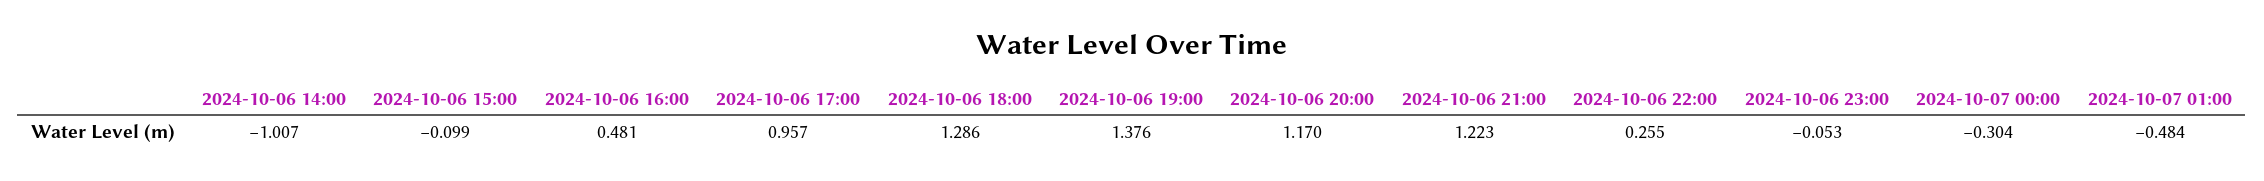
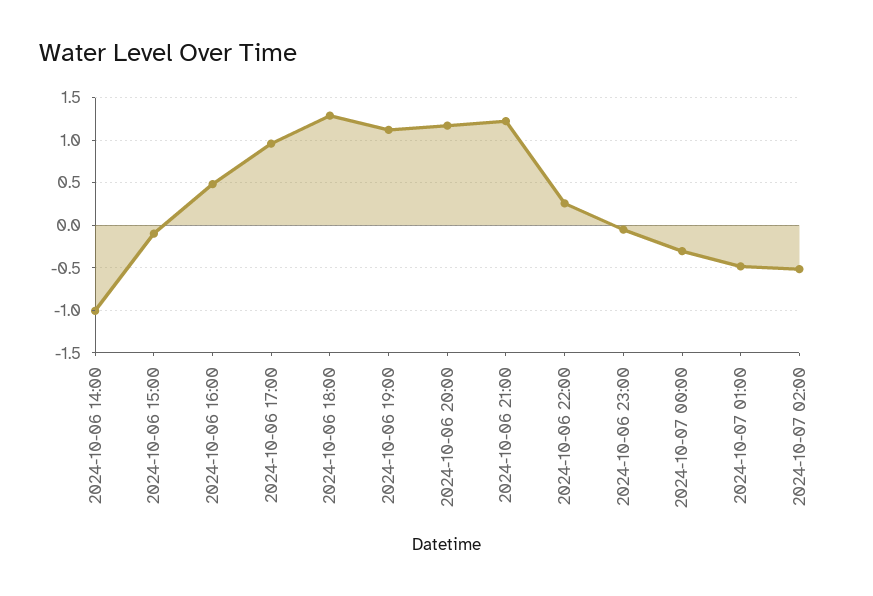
2024-10-06 19:00: 1.376 -> 1.1
2024-10-07 02:00: none -> -0.5

